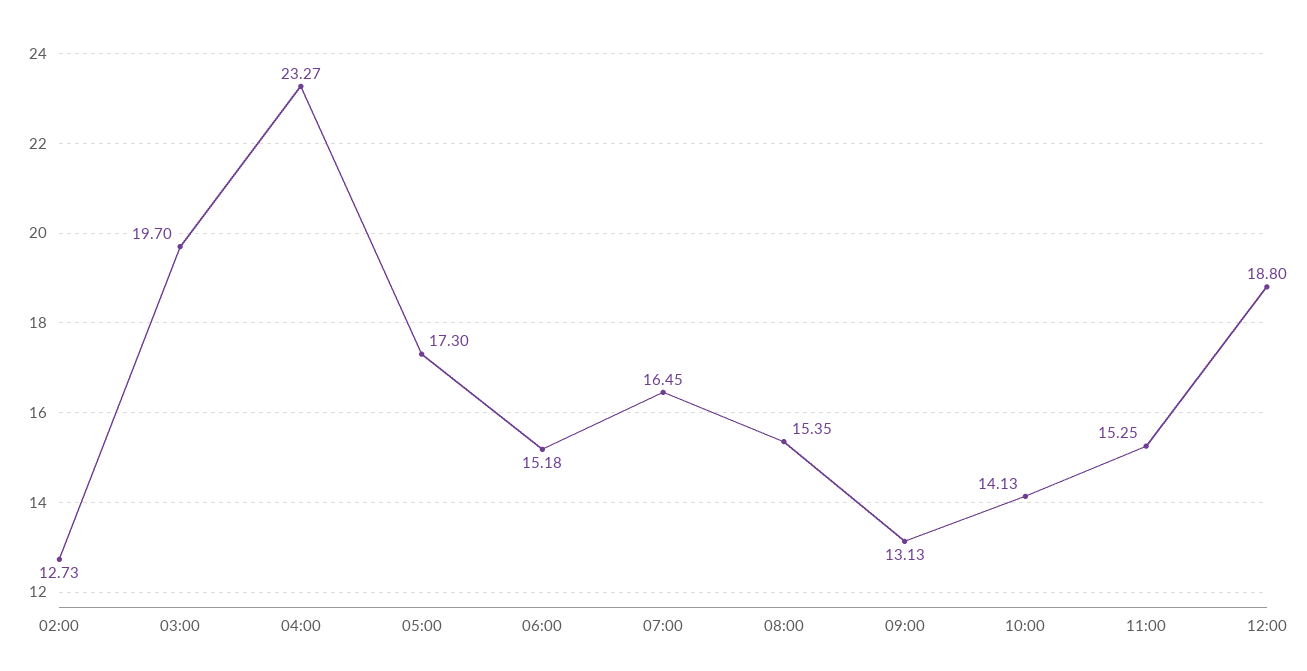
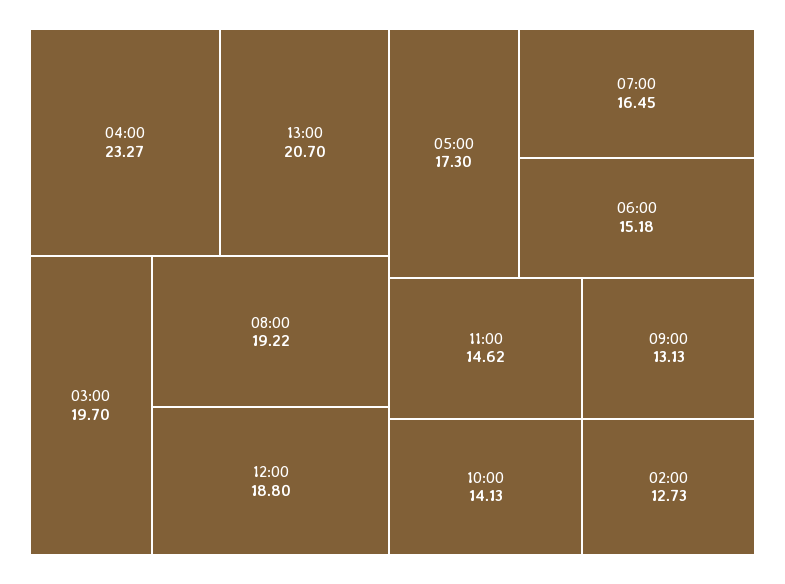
08:00: 15.35 -> 19.22
11:00: 15.25 -> 14.62
13:00: none -> 20.7

